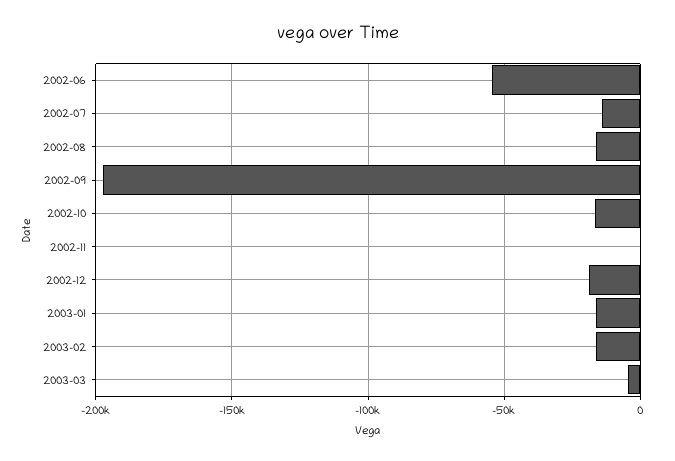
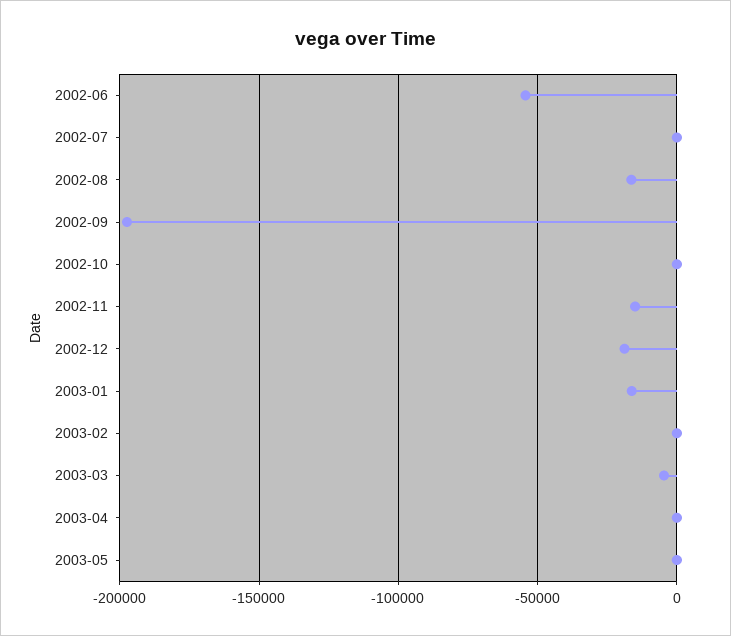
2002-07: -15000 -> 0
2002-10: -15000 -> 0
2002-11: 0 -> -15000
2003-02: -15000 -> 0
2003-04: none -> 0
2003-05: none -> 0

